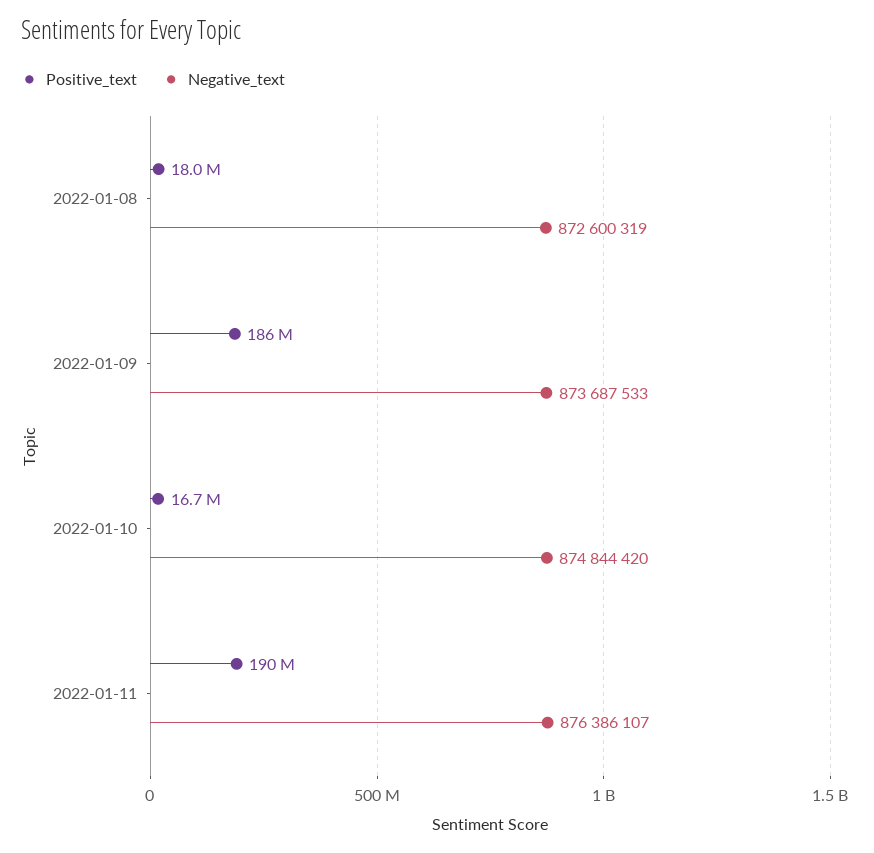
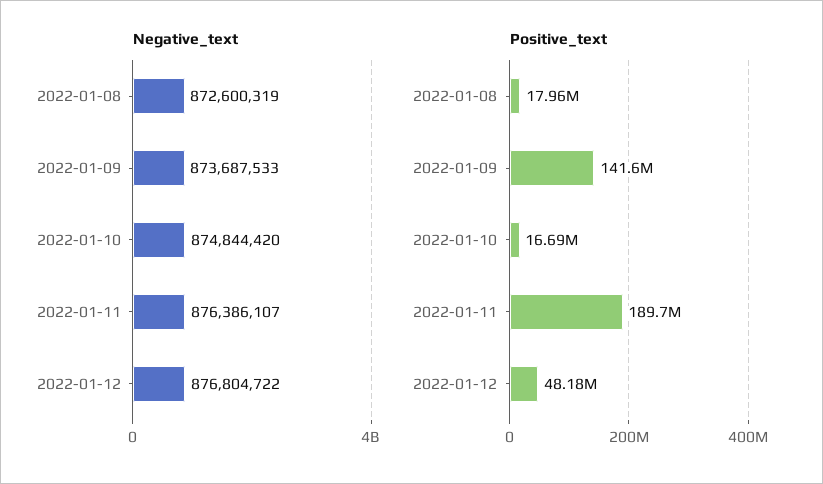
Positive_text, 2022-01-09: 186000000 -> 141600000
Negative_text, 2022-01-12: none -> 876804722
Positive_text, 2022-01-12: none -> 48180000

